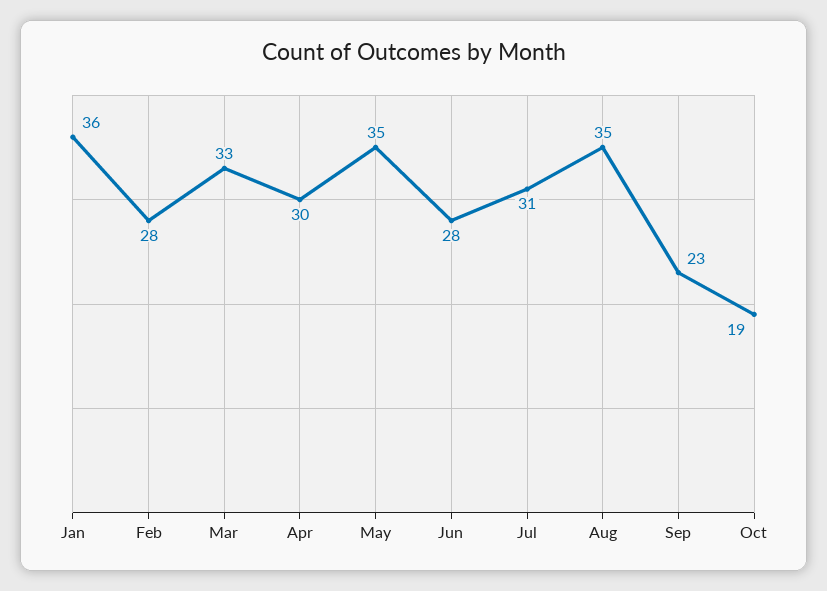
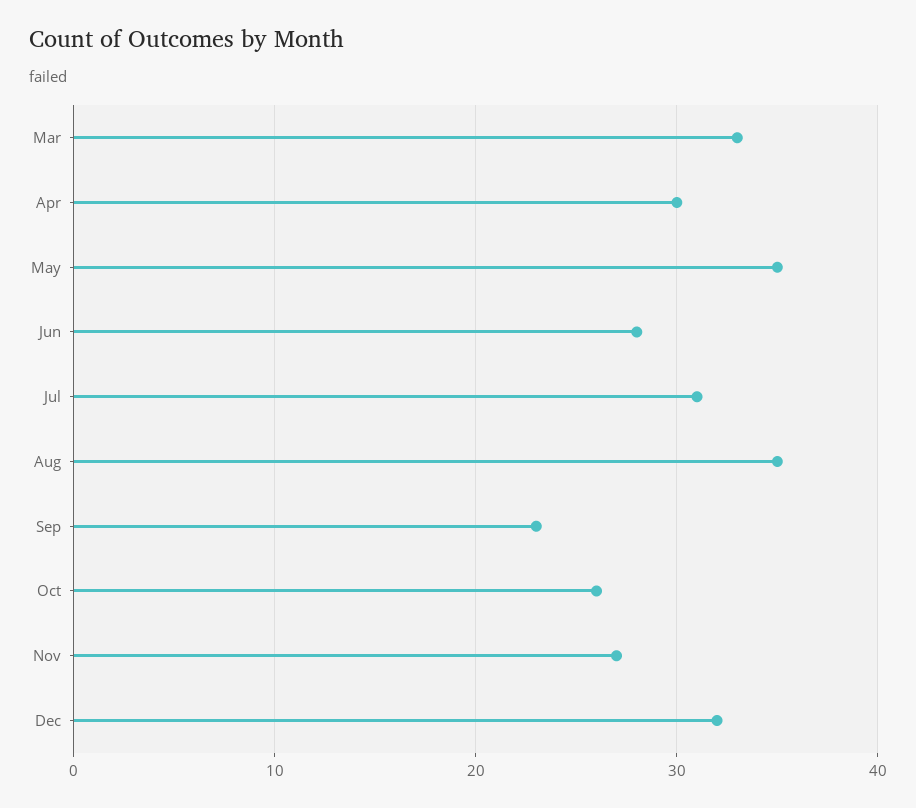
Jan: 36 -> none
Feb: 28 -> none
Oct: 19 -> 26
Nov: none -> 27
Dec: none -> 32

